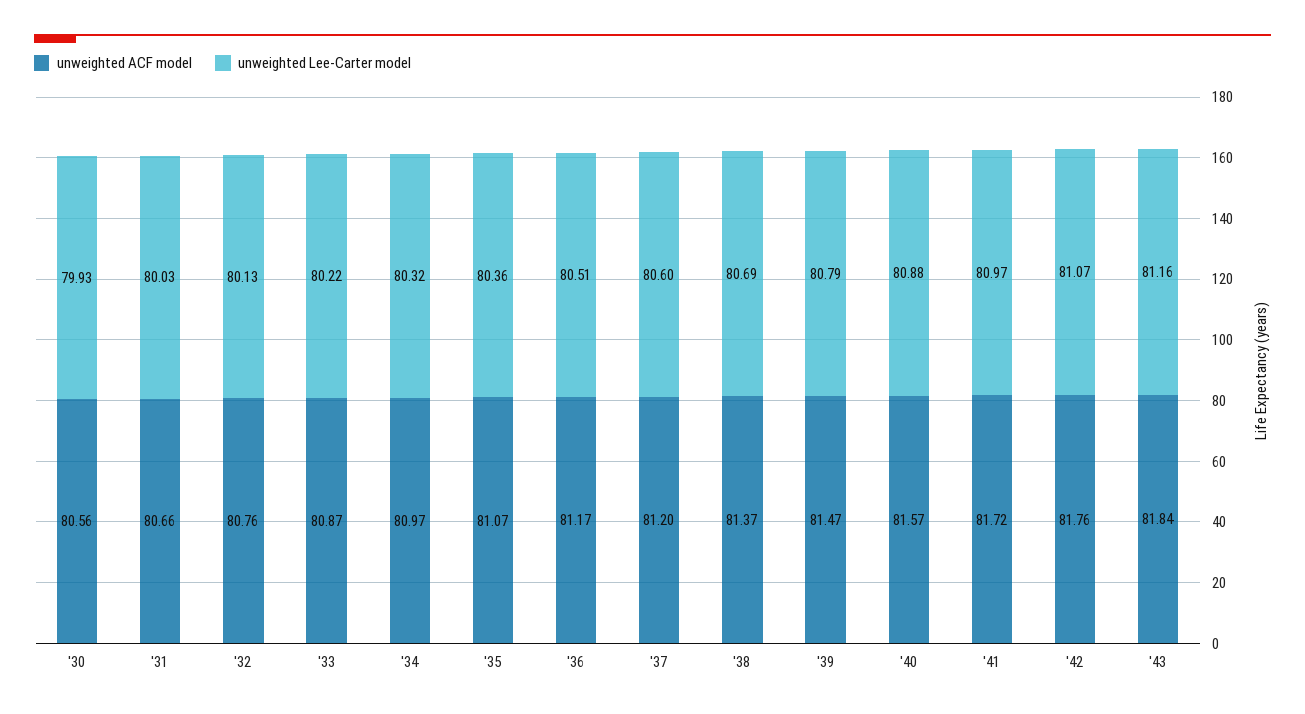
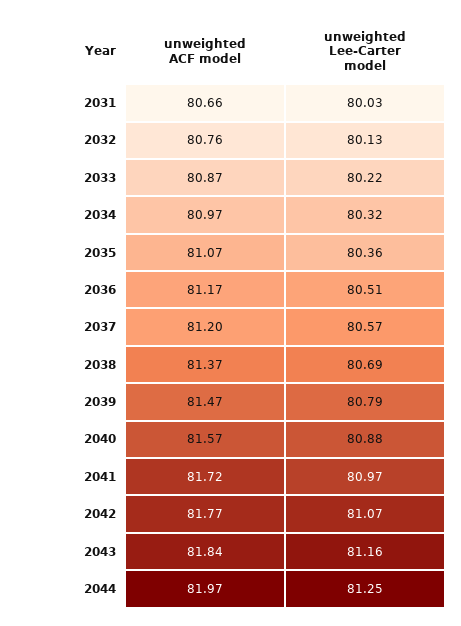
unweighted ACF model, '30: 80.56 -> none
unweighted Lee-Carter model, '30: 79.93 -> none
unweighted Lee-Carter model, '37: 80.6 -> 80.57
unweighted ACF model, '42: 81.76 -> 81.77
unweighted ACF model, 2044: none -> 81.97
unweighted Lee-Carter model, 2044: none -> 81.25

